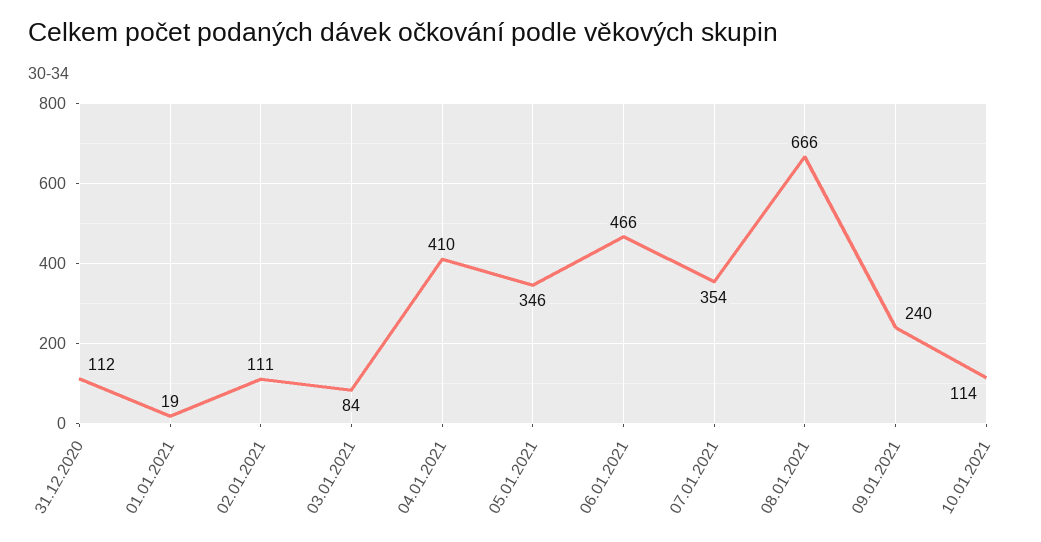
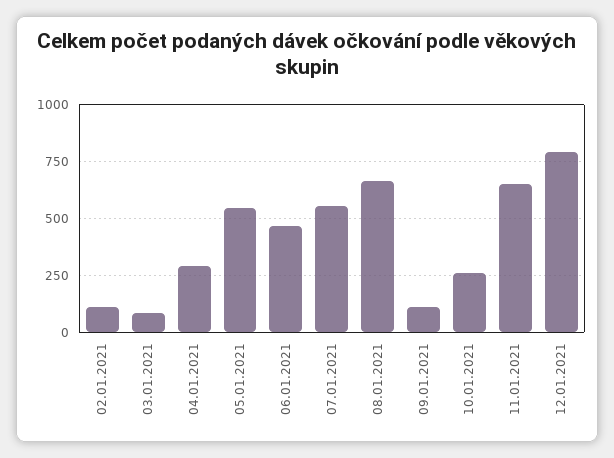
31.12.2020: 112 -> none
01.01.2021: 19 -> none
04.01.2021: 410 -> 300
05.01.2021: 346 -> 550
07.01.2021: 354 -> 550
09.01.2021: 240 -> 100
10.01.2021: 114 -> 250
11.01.2021: none -> 650
12.01.2021: none -> 800

